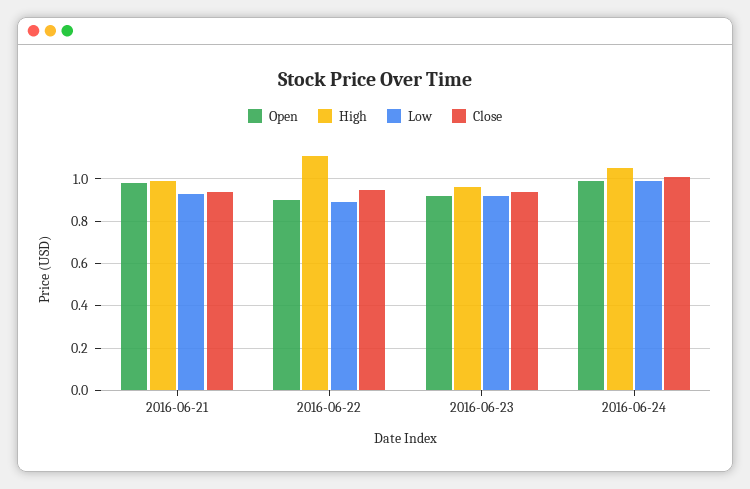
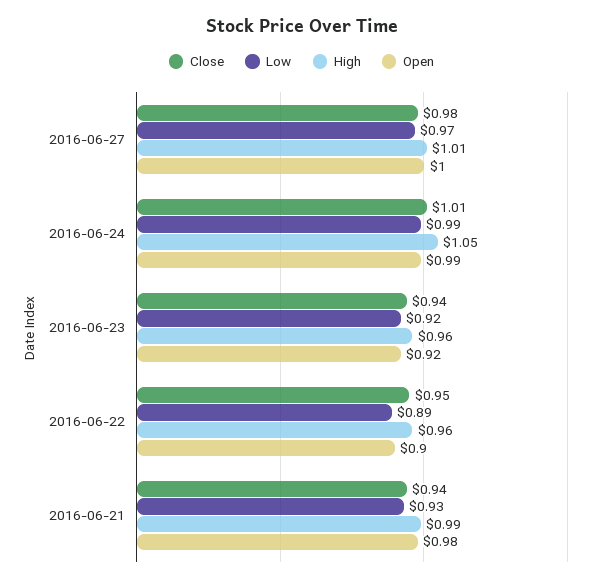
High, 2016-06-22: 1.1 -> 0.96
Close, 2016-06-27: none -> 0.98
Low, 2016-06-27: none -> 0.97
High, 2016-06-27: none -> 1.01
Open, 2016-06-27: none -> 1

